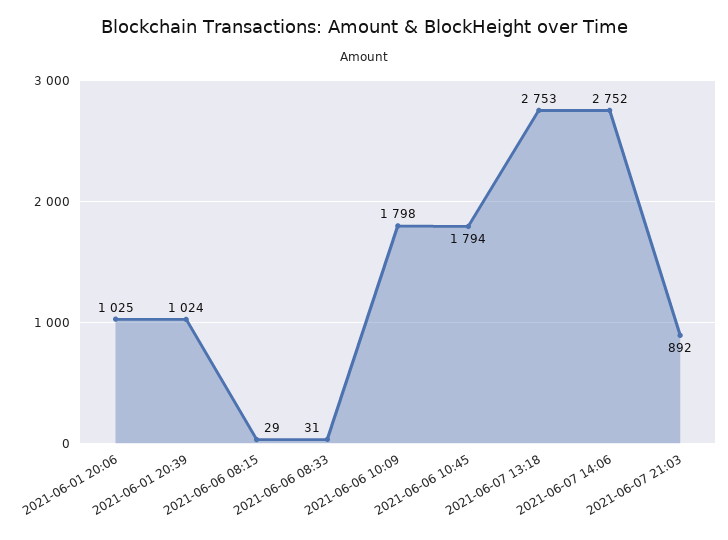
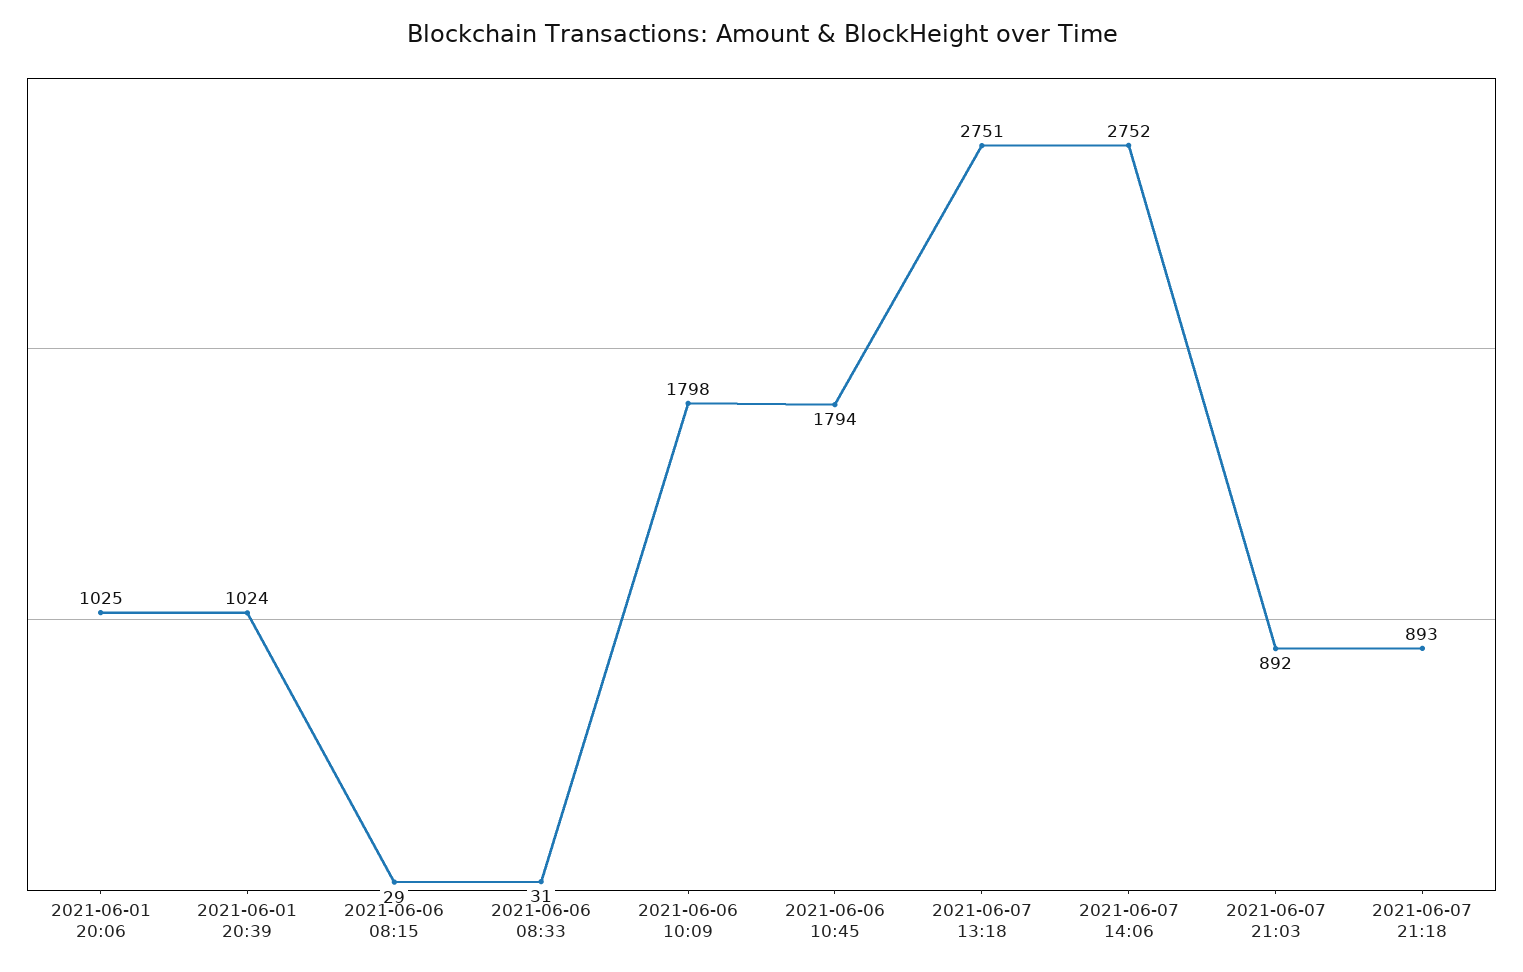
2021-06-07 13:18: 2753 -> 2751
2021-06-07 21:18: none -> 893

